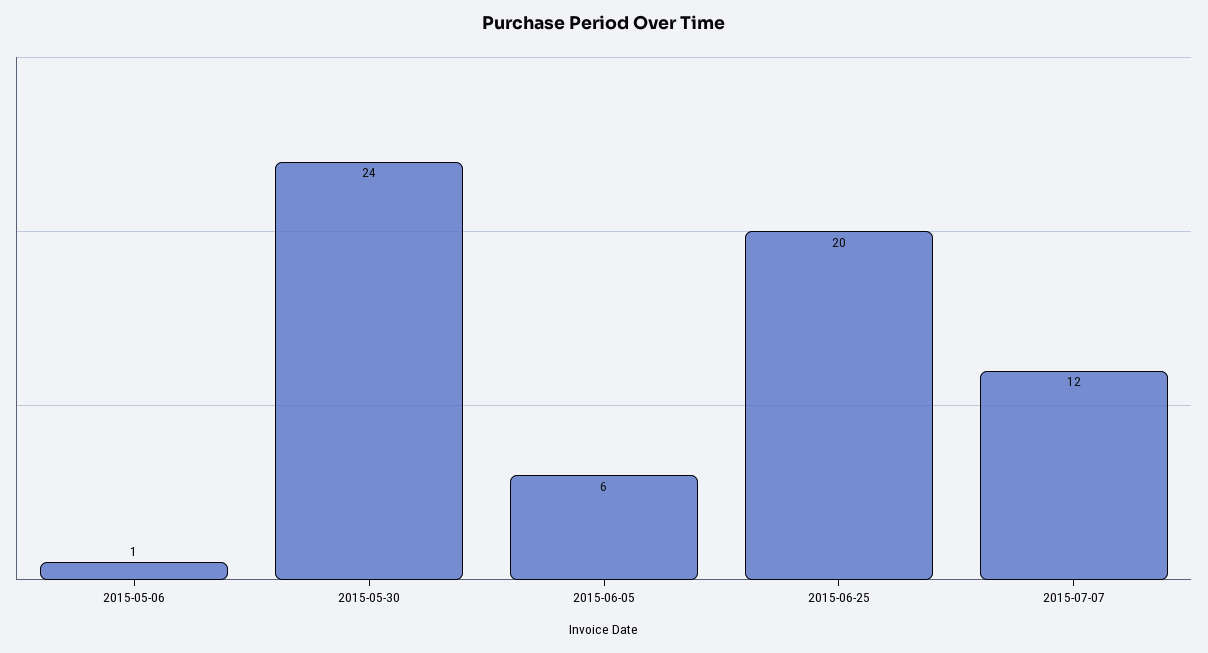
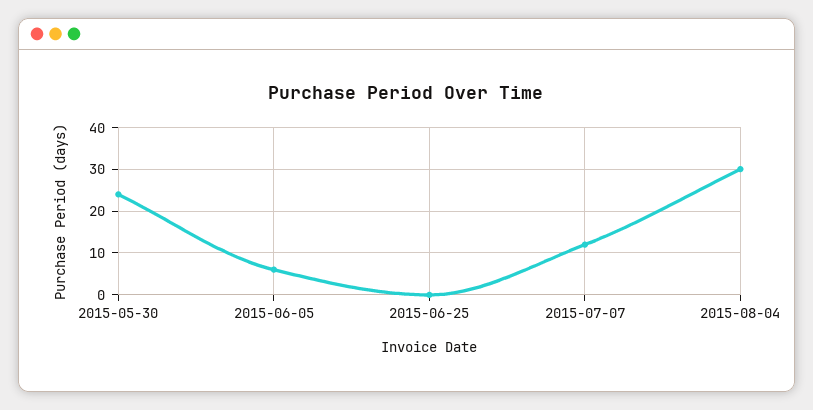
2015-05-06: 1 -> none
2015-06-25: 20 -> 0
2015-08-04: none -> 30

